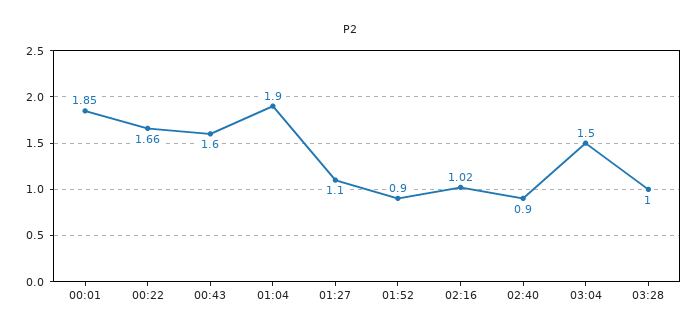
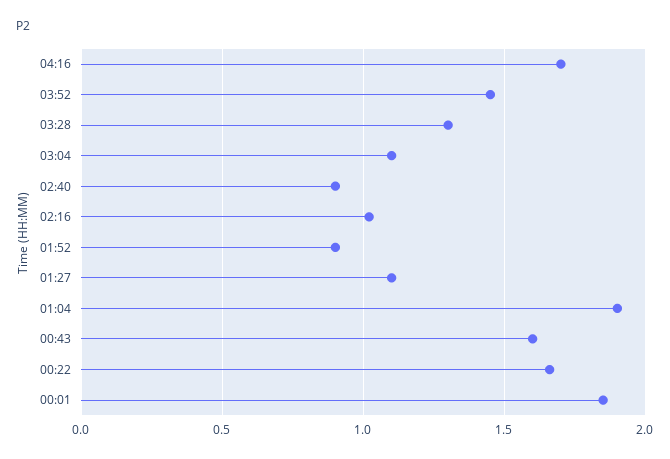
03:04: 1.5 -> 1.1
03:28: 1 -> 1.3
04:16: none -> 1.7
03:52: none -> 1.45

